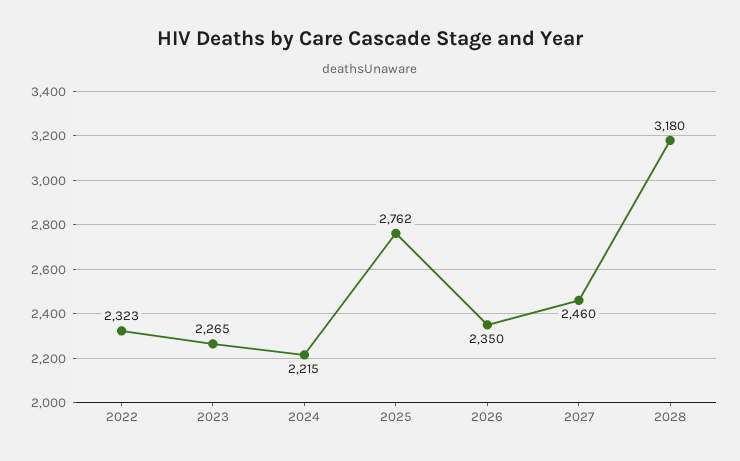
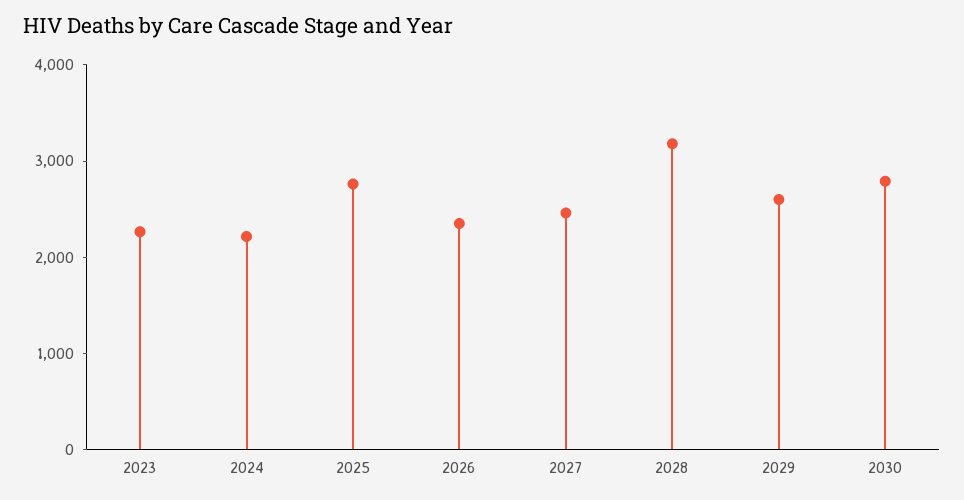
2022: 2323 -> none
2029: none -> 2600
2030: none -> 2800

